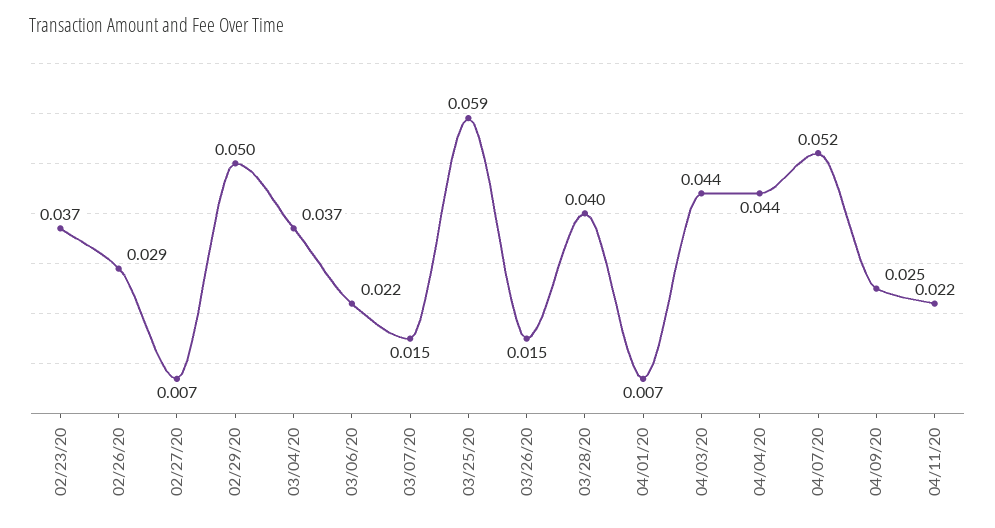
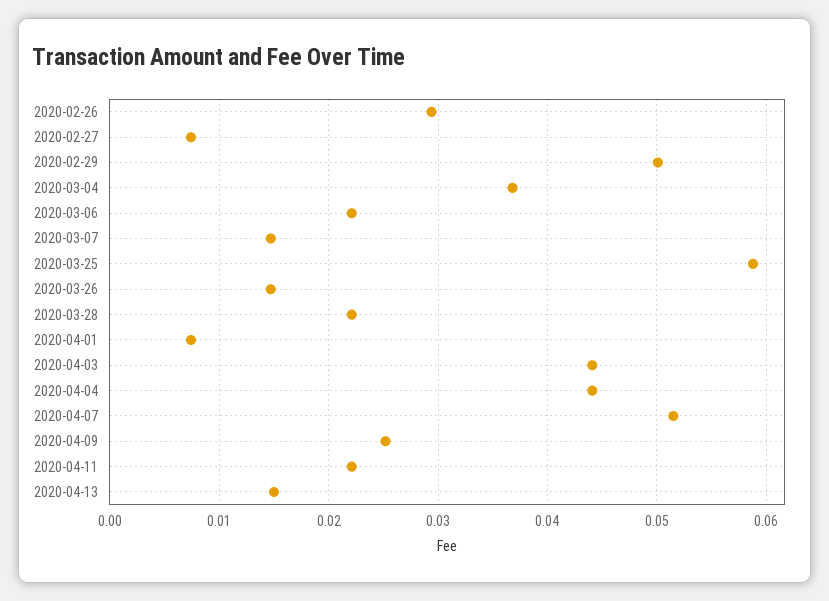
02/23/20: 0.037 -> none
03/28/20: 0.04 -> 0.022
2020-04-13: none -> 0.015

